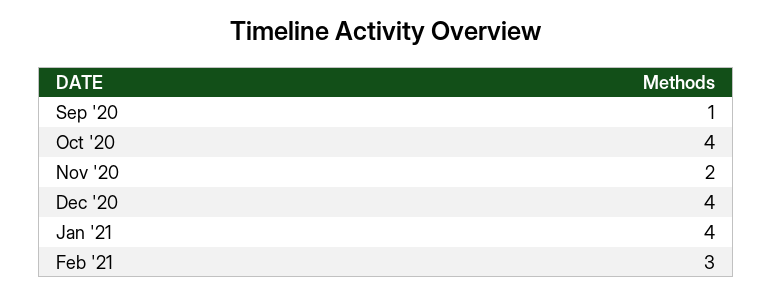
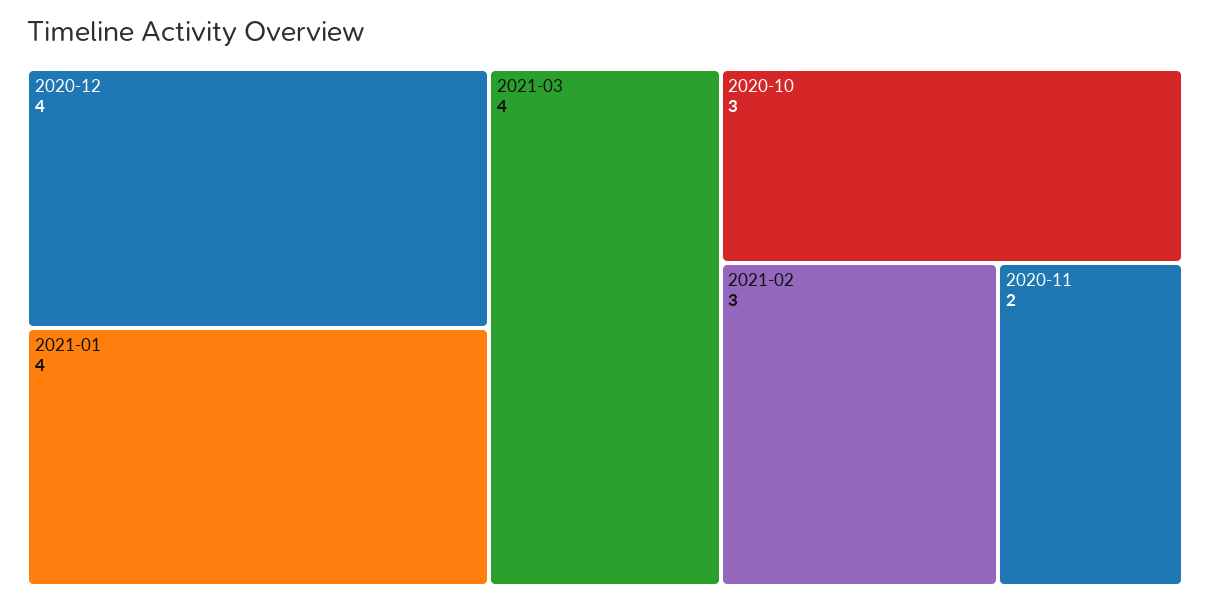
Sep '20: 1 -> none
Oct '20: 4 -> 3
2021-03: none -> 4

